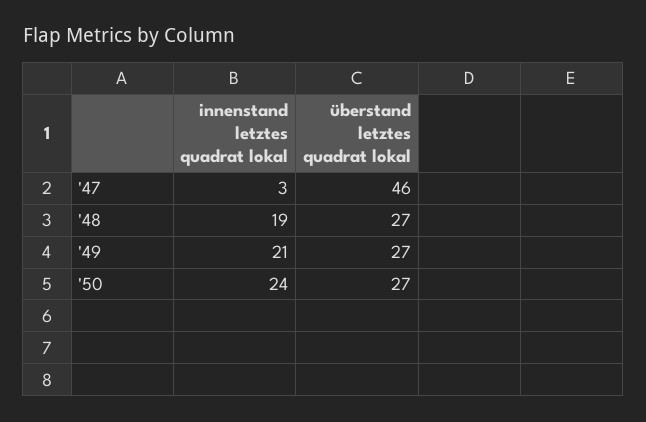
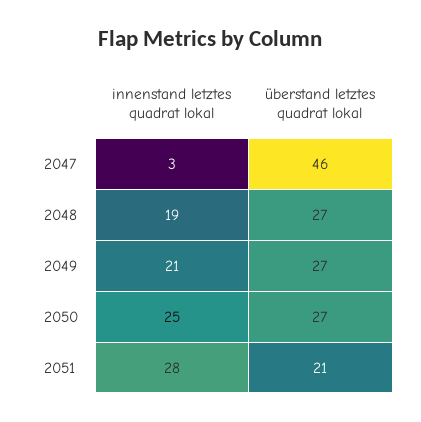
innenstand letztes quadrat lokal, '50: 24 -> 25
innenstand letztes quadrat lokal, 2051: none -> 28
überstand letztes quadrat lokal, 2051: none -> 21

